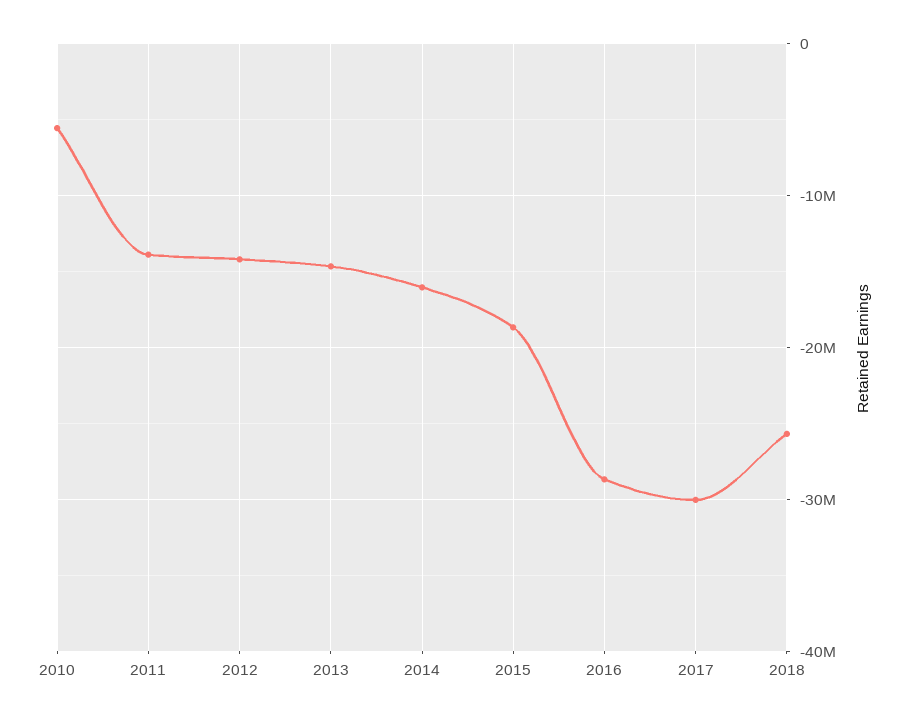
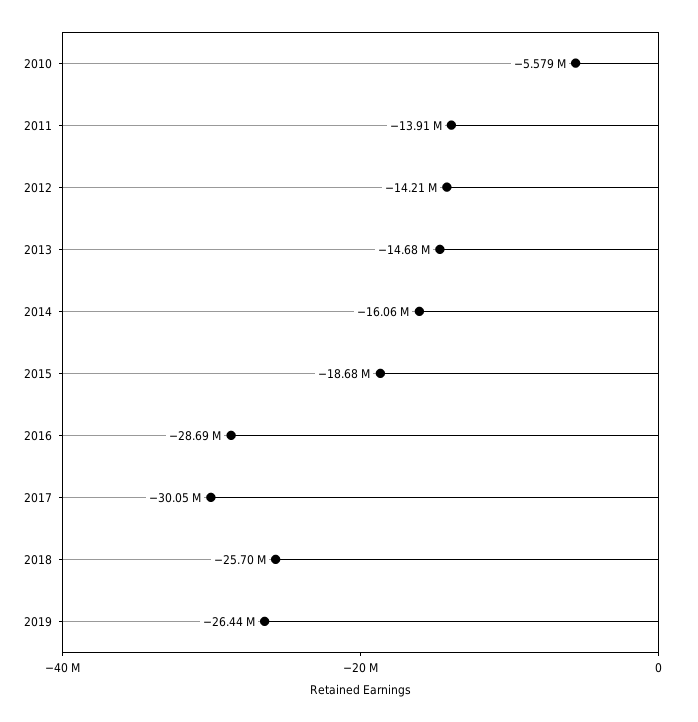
2019: none -> -26440000

